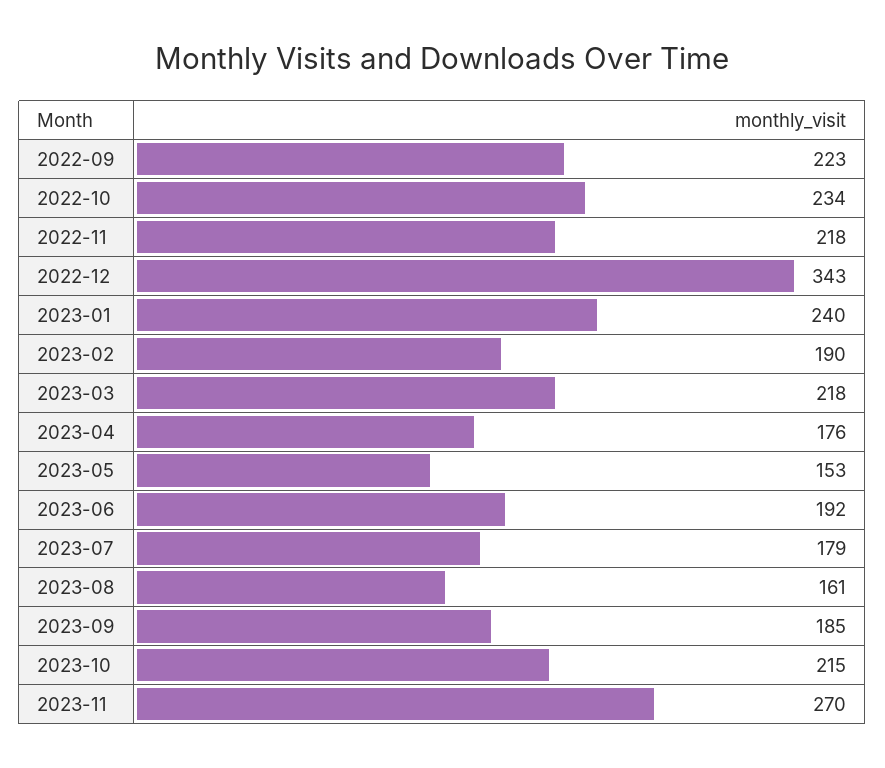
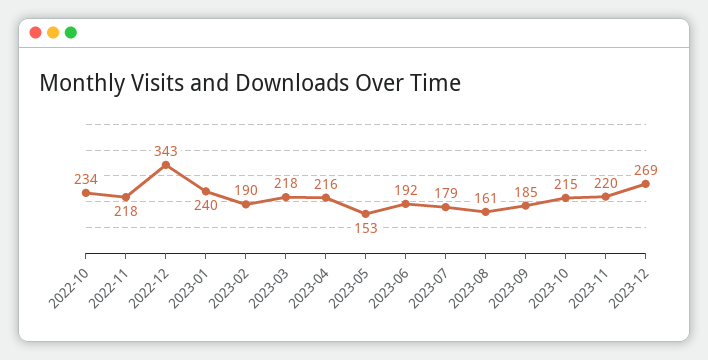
2022-09: 223 -> none
2023-04: 176 -> 216
2023-11: 270 -> 220
2023-12: none -> 269

